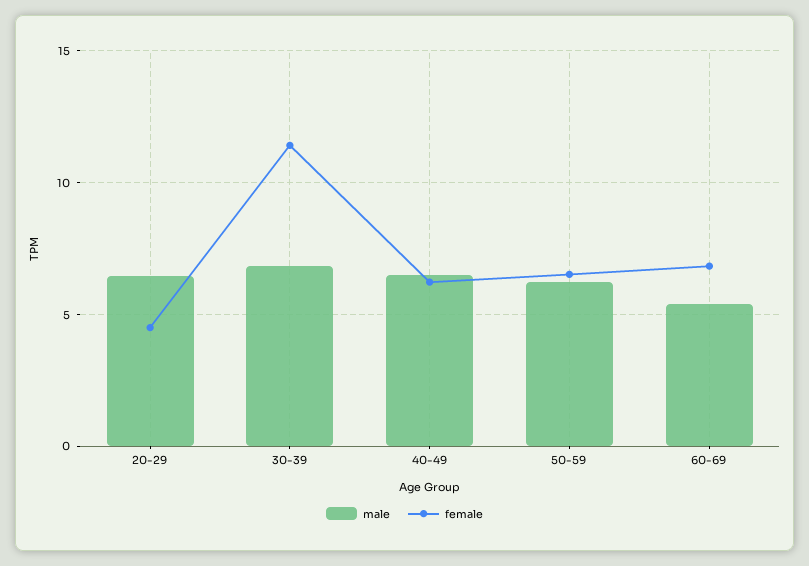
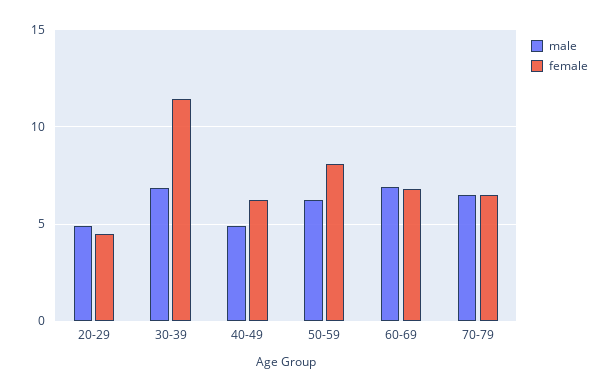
male, 20-29: 6.5 -> 5
male, 40-49: 6.5 -> 5
female, 50-59: 6.5 -> 8
male, 60-69: 5.5 -> 7
male, 70-79: none -> 6.5
female, 70-79: none -> 6.5

